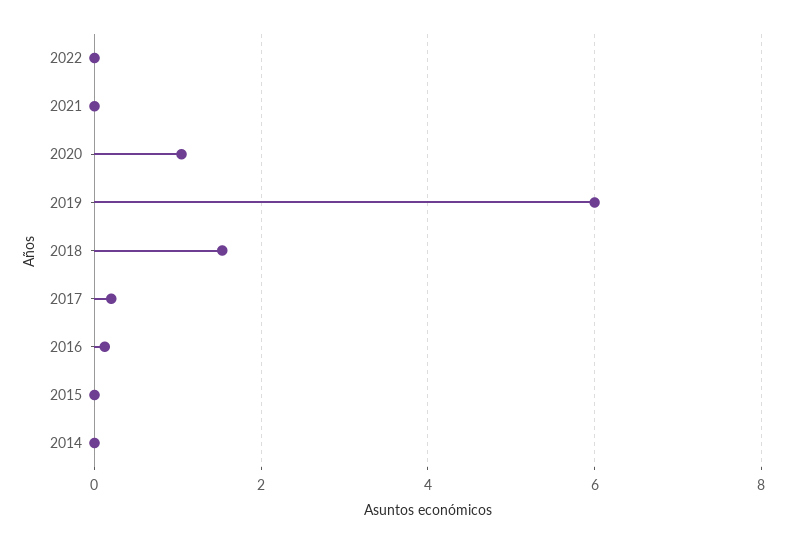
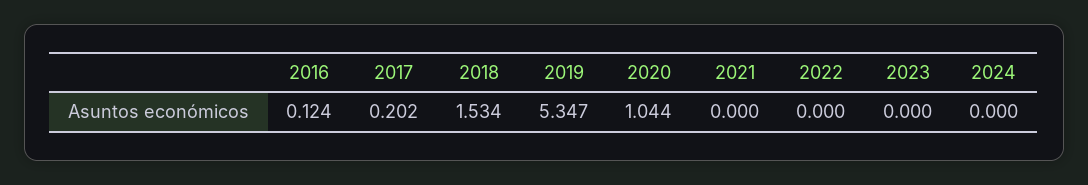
2019: 6 -> 5.347
2015: 0 -> none
2014: 0 -> none
2023: none -> 0
2024: none -> 0

